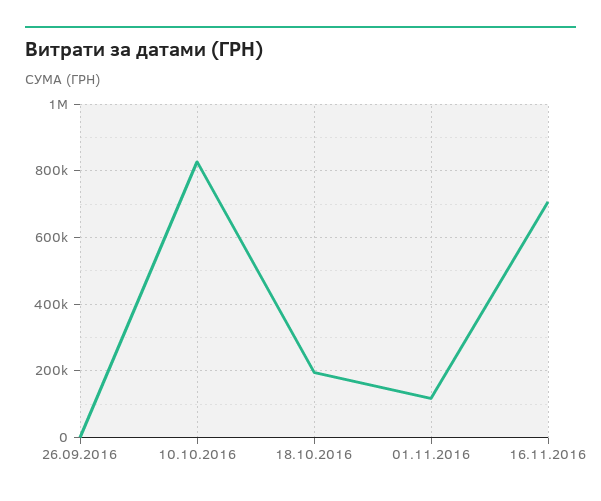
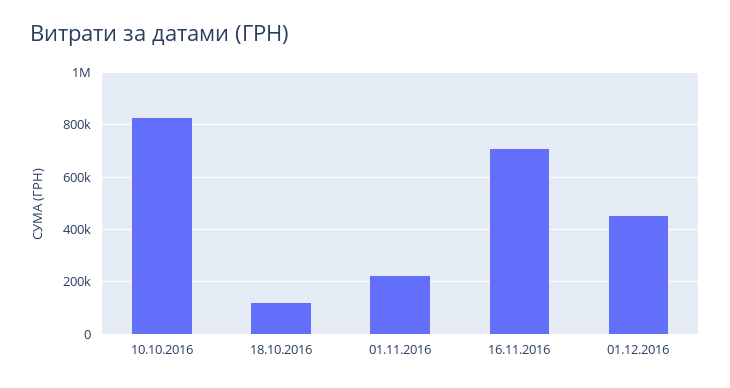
26.09.2016: 0 -> none
18.10.2016: 200000 -> 125000
01.11.2016: 120000 -> 225000
01.12.2016: none -> 450000

